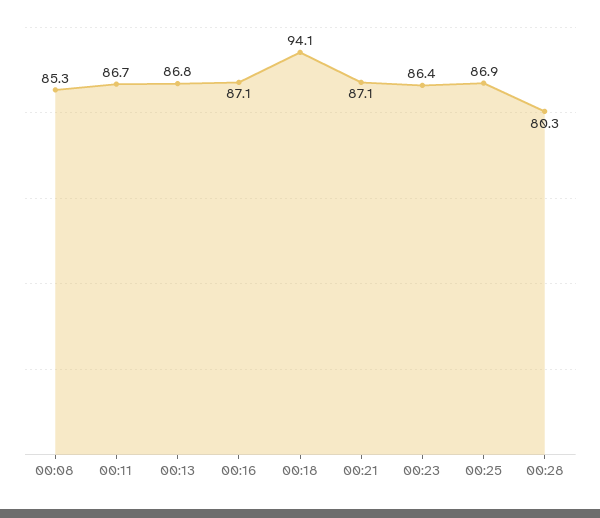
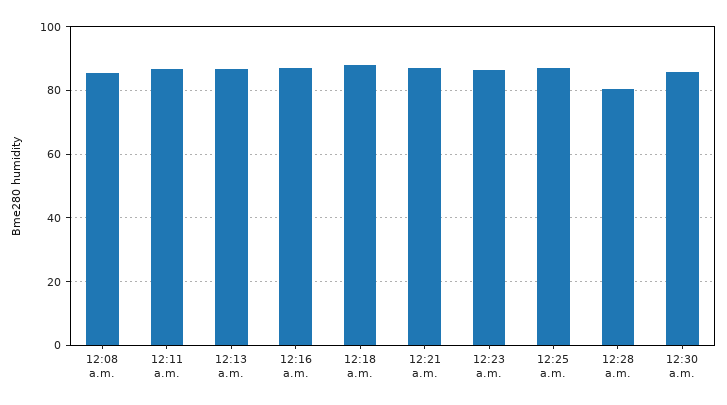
00:18: 94.1 -> 88
12:30 a.m.: none -> 86

